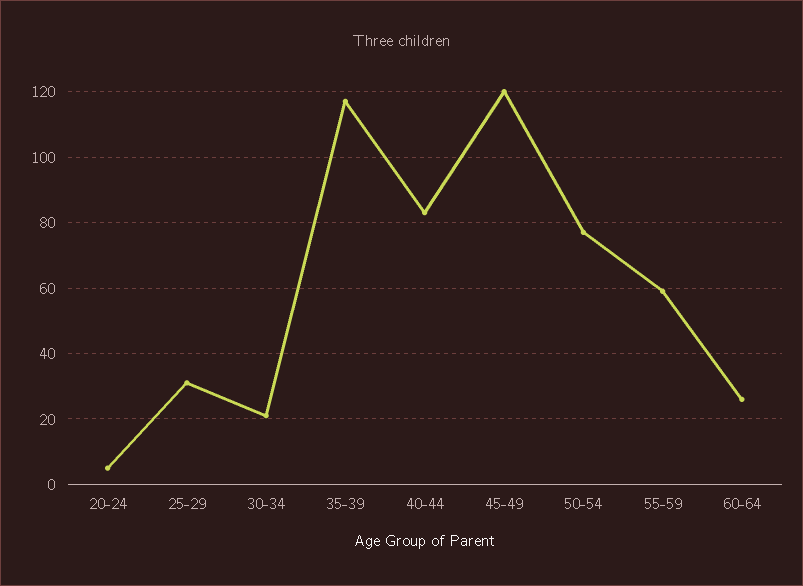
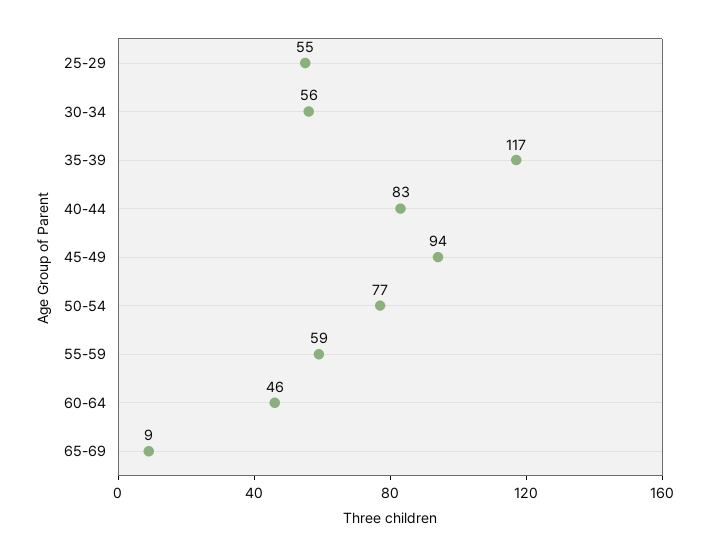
20-24: 5 -> none
25-29: 30 -> 55
30-34: 20 -> 56
45-49: 120 -> 94
60-64: 25 -> 46
65-69: none -> 9

